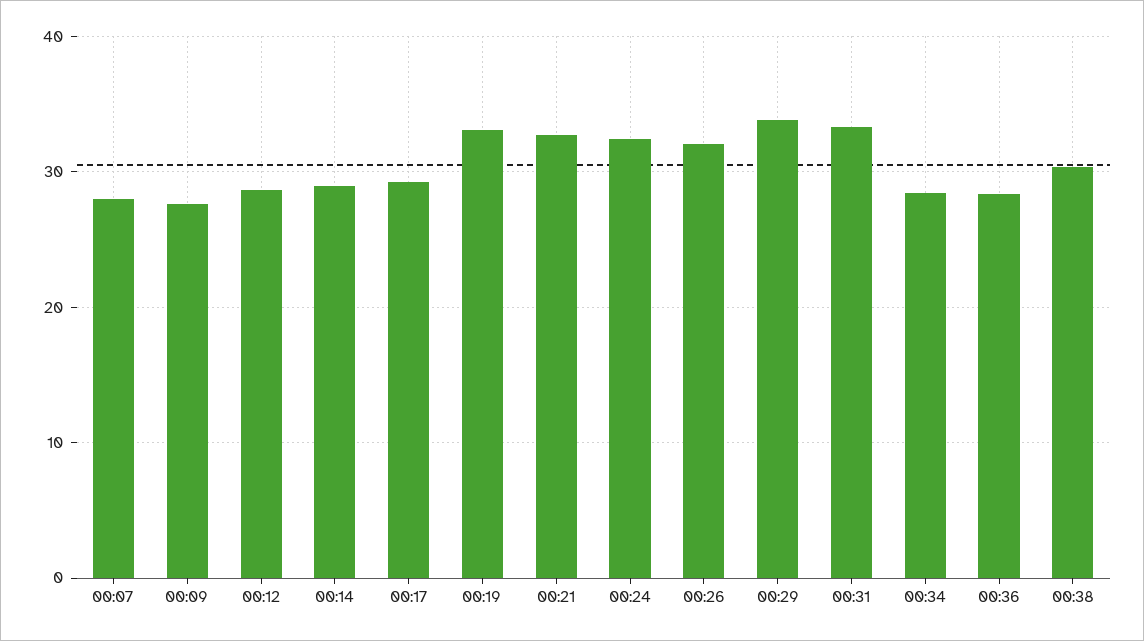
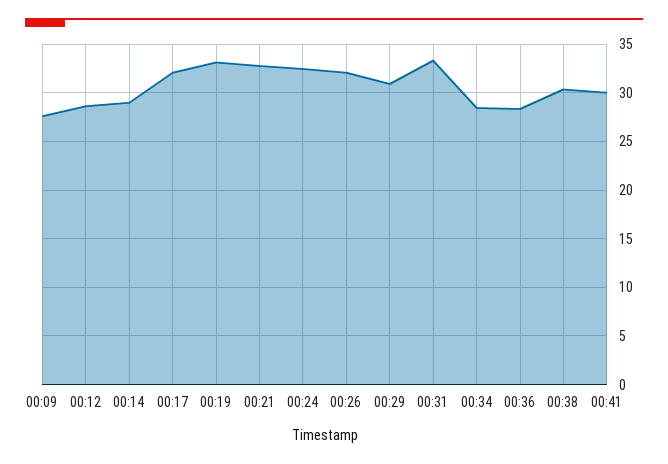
00:07: 28 -> none
00:17: 29 -> 32
00:29: 34 -> 31
00:41: none -> 30

